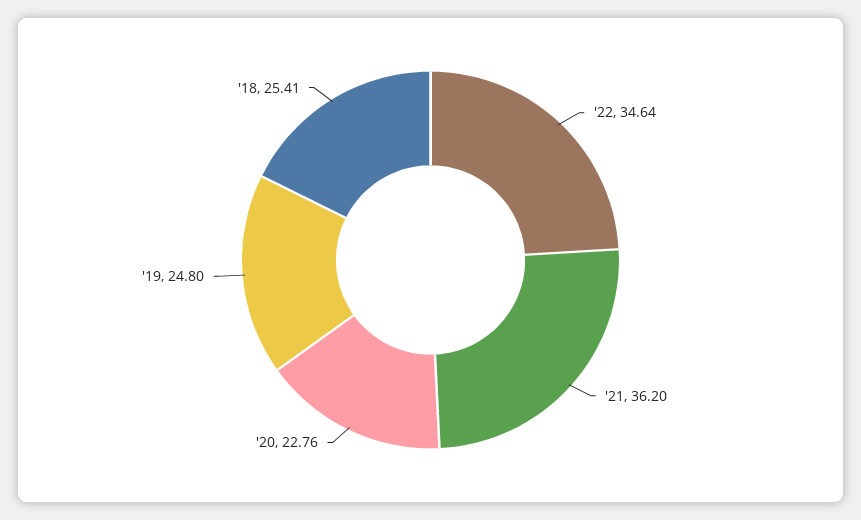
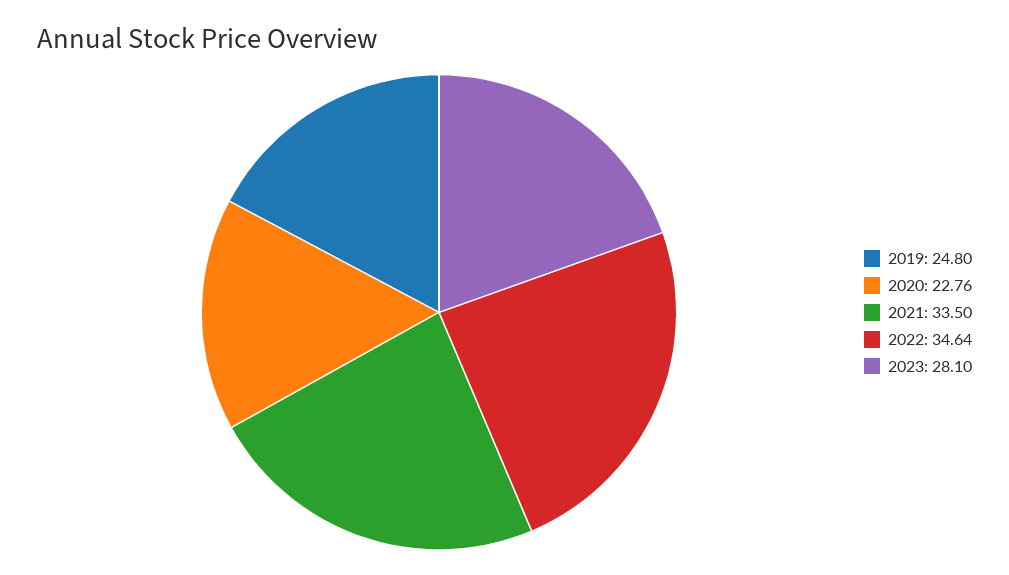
'21: 36.2 -> 33.5
'18: 25.41 -> none
2023: none -> 28.1

